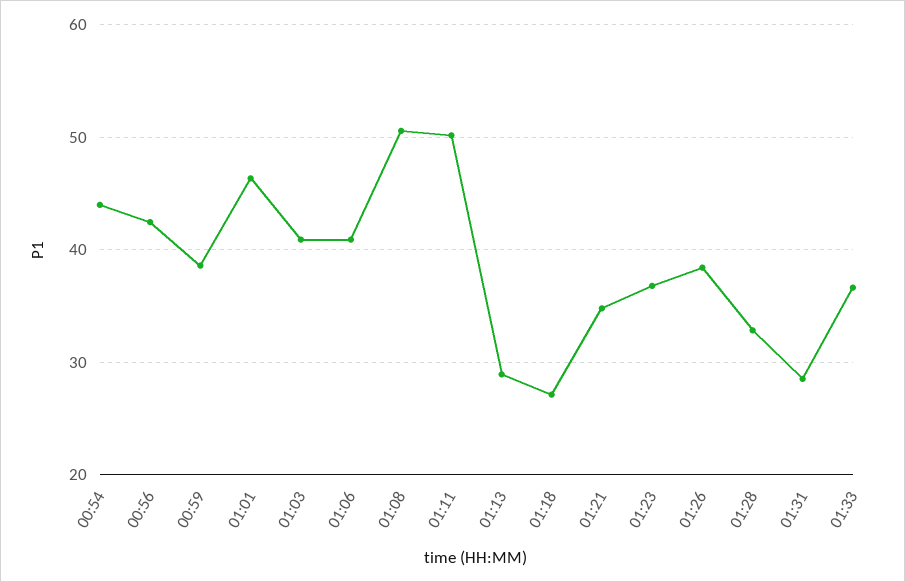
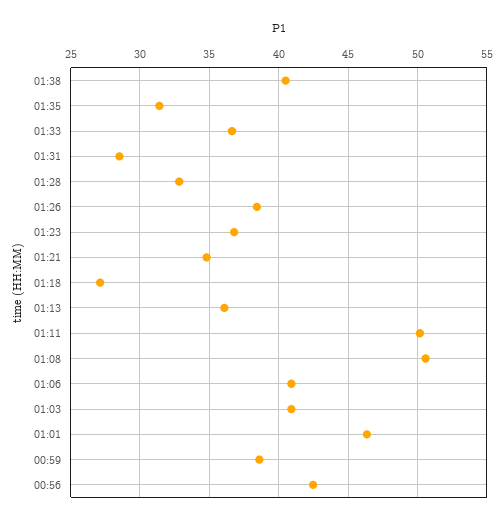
00:54: 44 -> none
01:13: 29 -> 36
01:38: none -> 40.5
01:35: none -> 31.5

